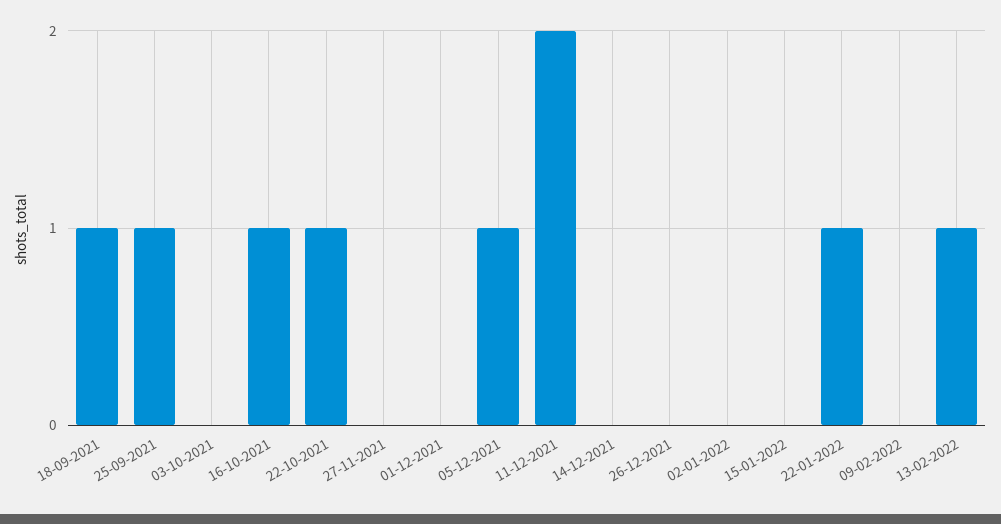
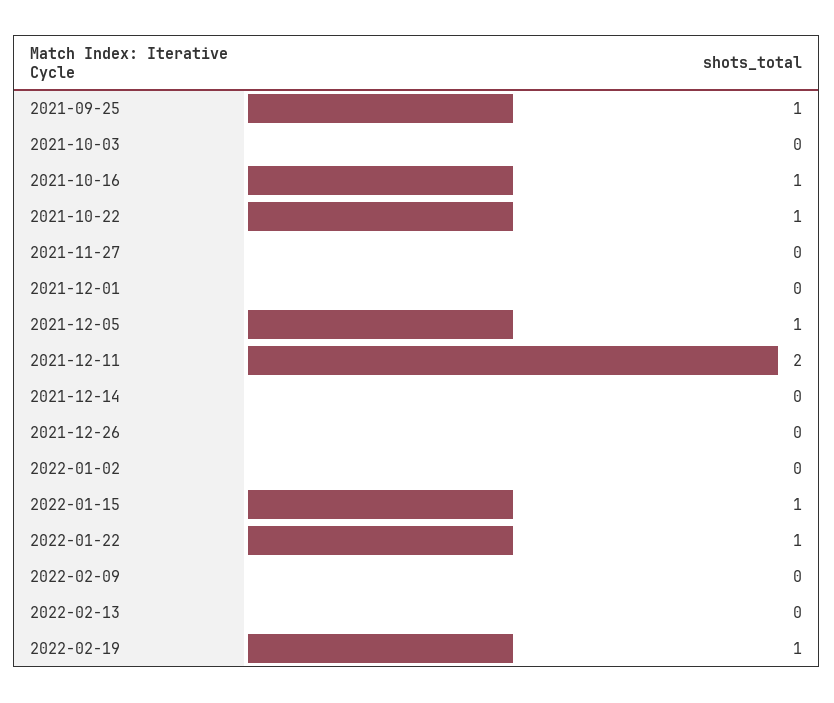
18-09-2021: 1 -> none
15-01-2022: 0 -> 1
13-02-2022: 1 -> 0
2022-02-19: none -> 1

